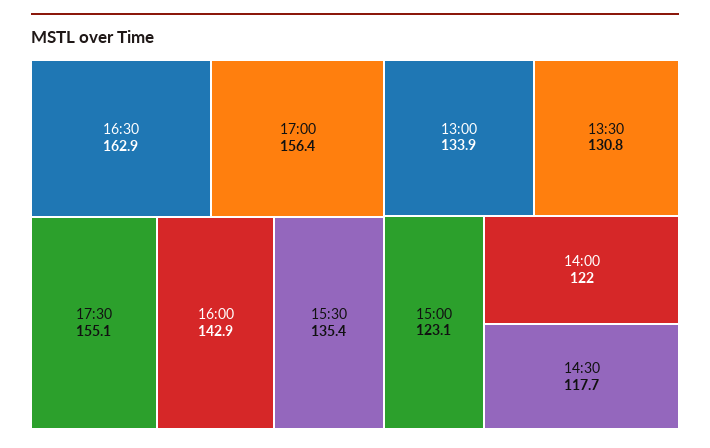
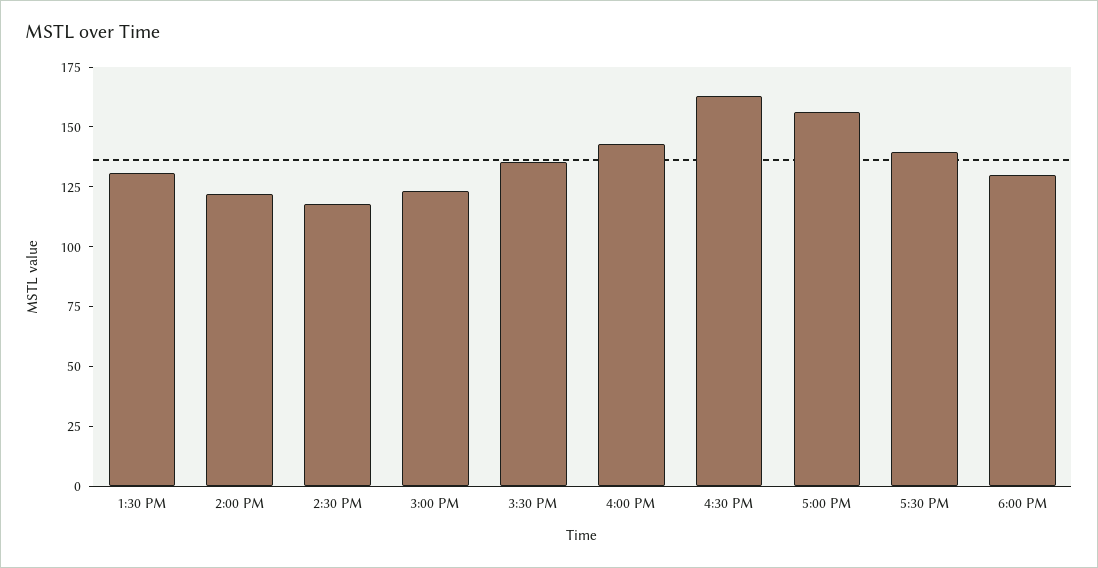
17:30: 155.1 -> 140
13:00: 133.9 -> none
6:00 PM: none -> 130

